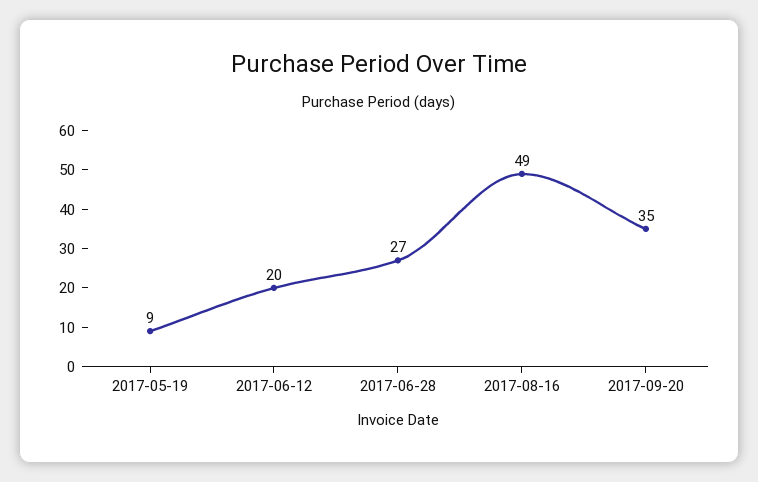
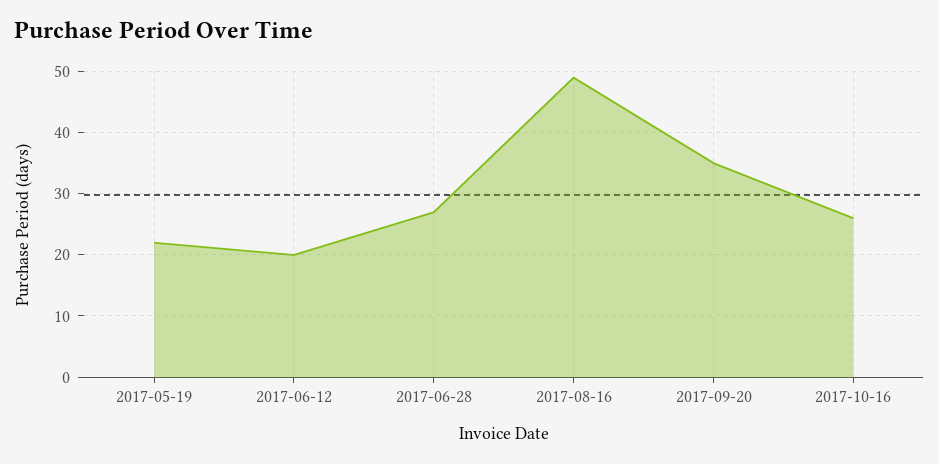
2017-05-19: 9 -> 22
2017-10-16: none -> 26

